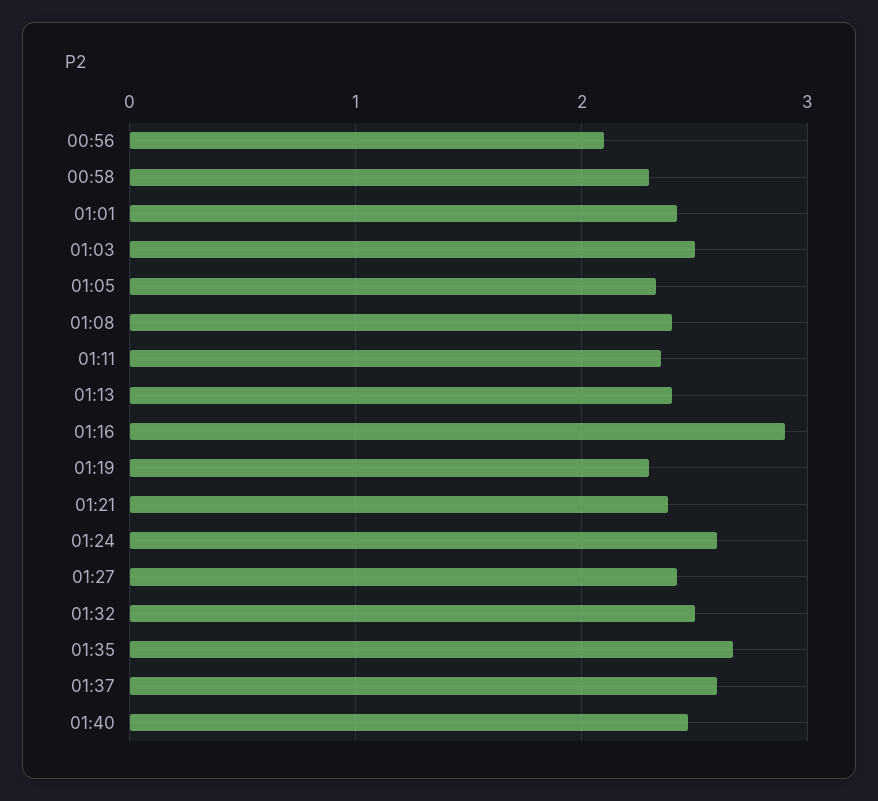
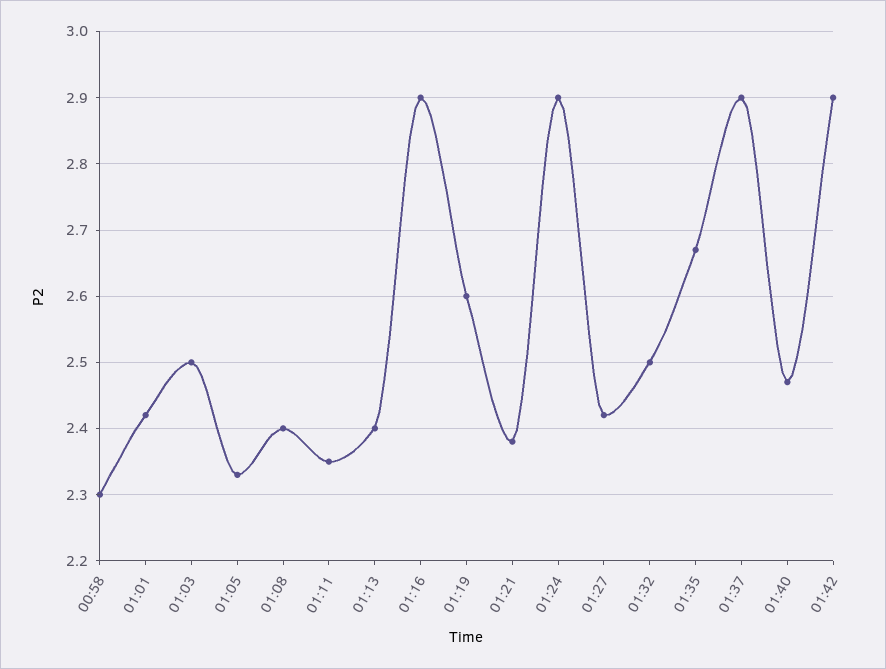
00:56: 2.1 -> none
01:19: 2.3 -> 2.6
01:24: 2.6 -> 2.9
01:37: 2.6 -> 2.9
01:42: none -> 2.9

